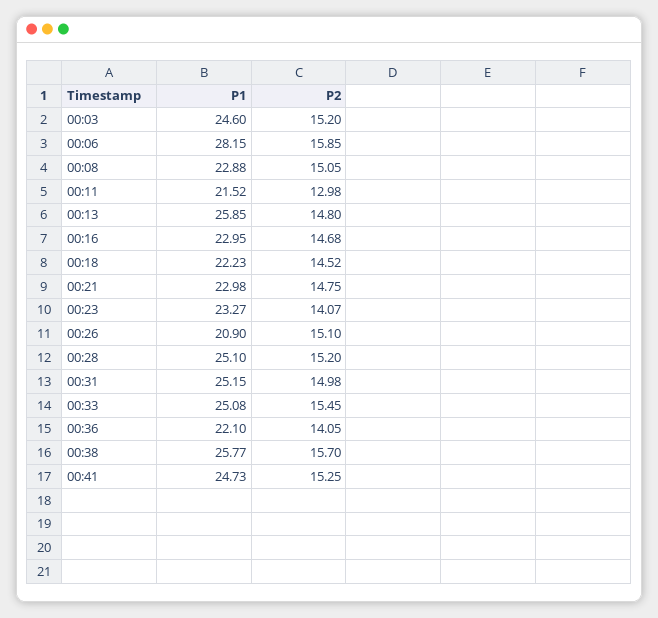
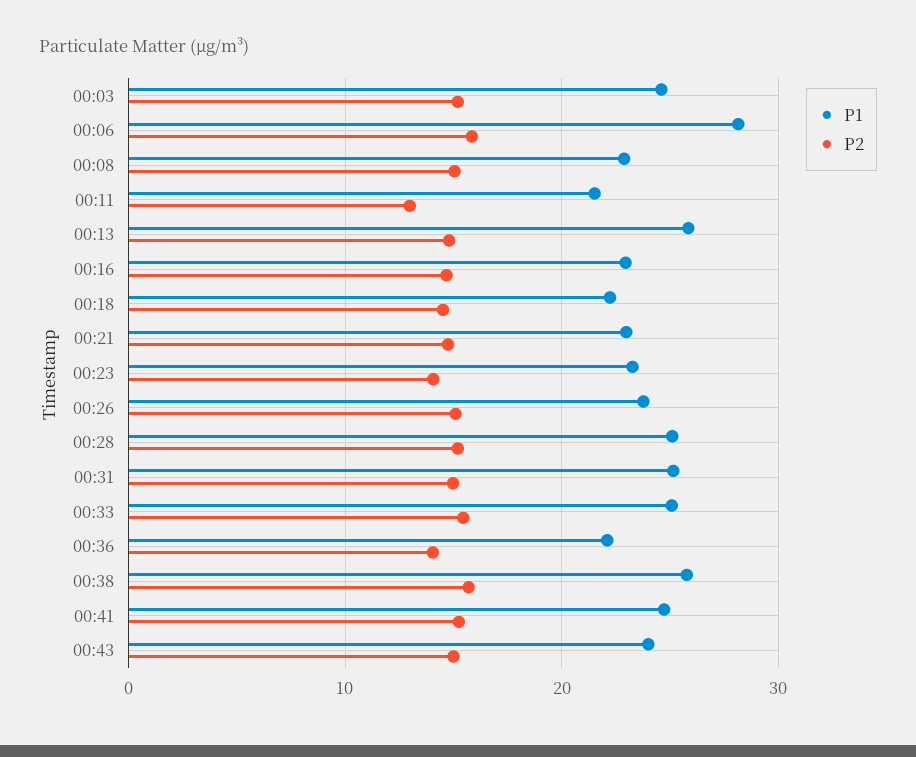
P1, 00:26: 20.9 -> 24
P1, 00:43: none -> 24
P2, 00:43: none -> 15

